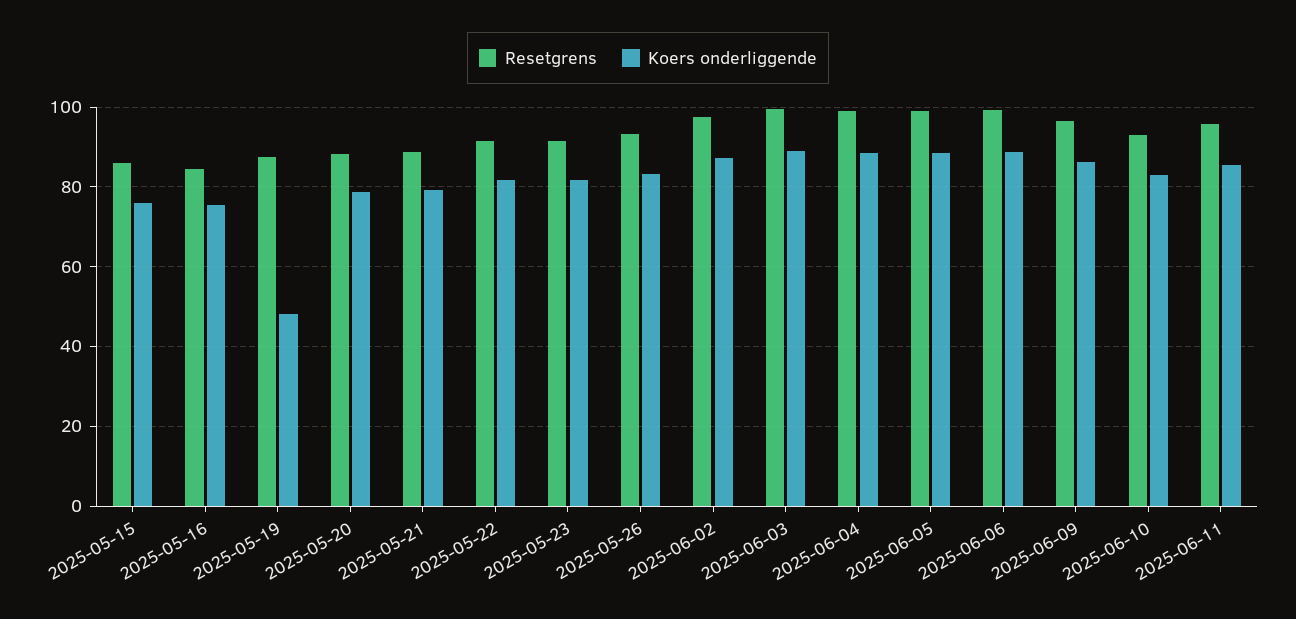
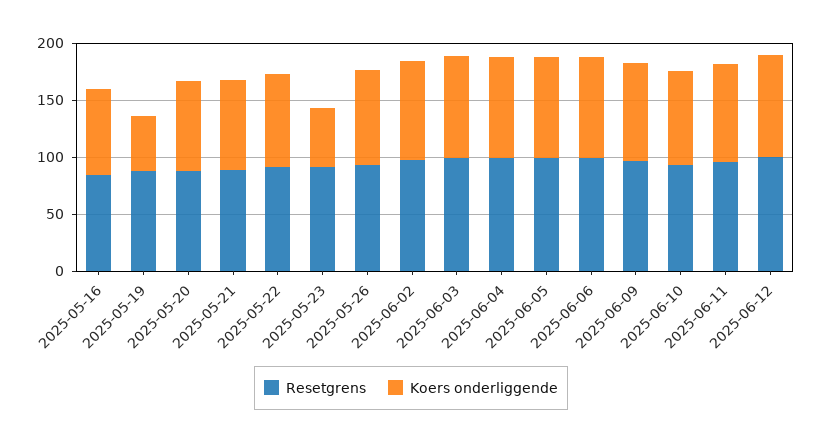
Resetgrens, 2025-05-15: 86 -> none
Koers onderliggende, 2025-05-15: 76 -> none
Koers onderliggende, 2025-05-23: 82 -> 50
Resetgrens, 2025-06-12: none -> 100
Koers onderliggende, 2025-06-12: none -> 90

